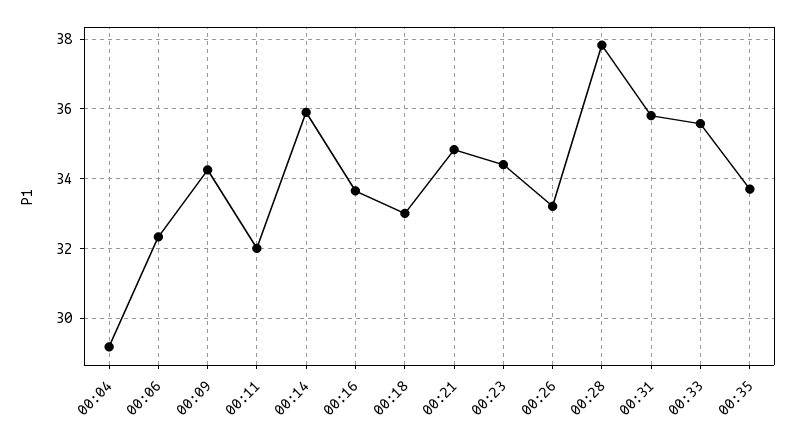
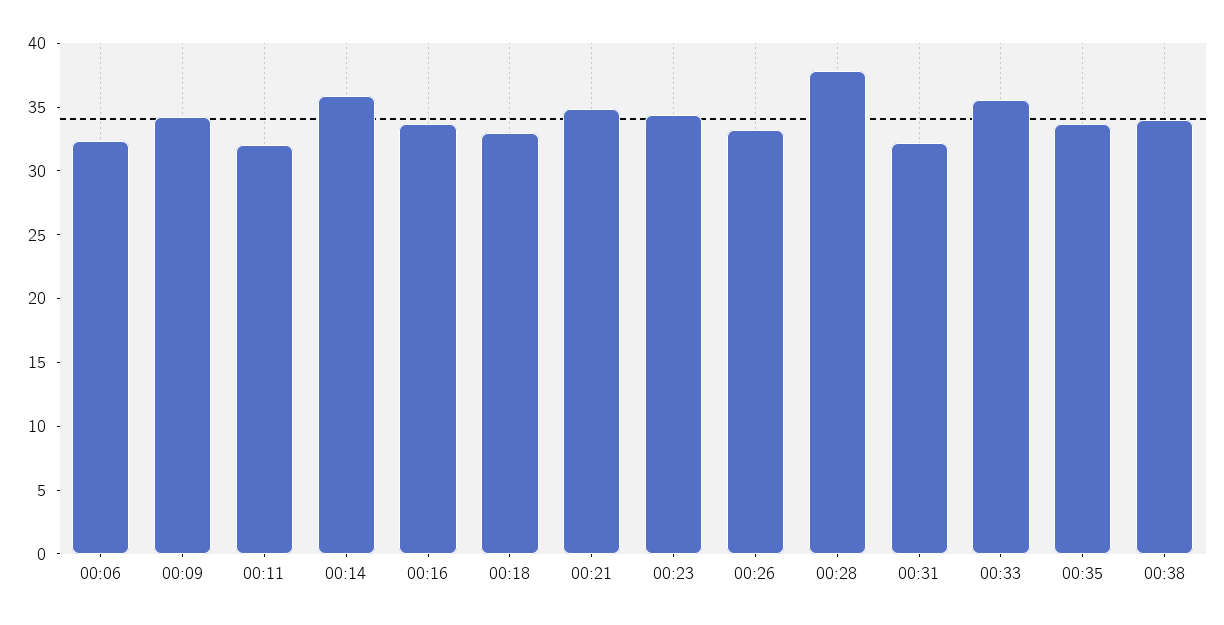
00:04: 29.2 -> none
00:31: 35.8 -> 32
00:38: none -> 34

